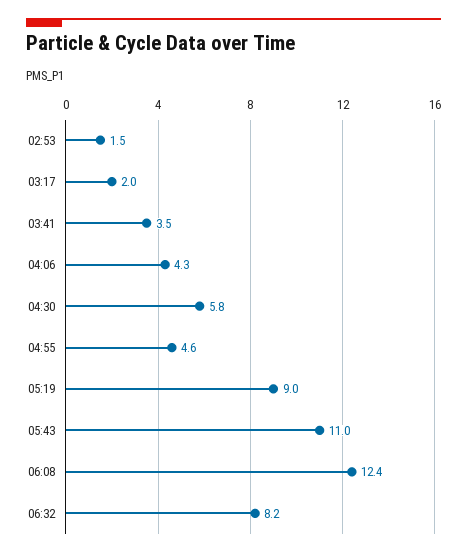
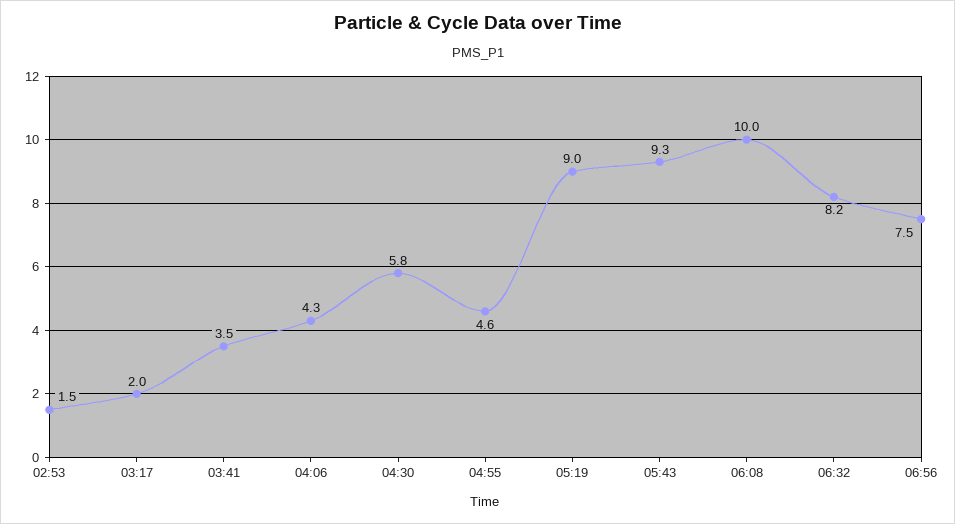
05:43: 11 -> 9.3
06:08: 12.4 -> 10
06:56: none -> 7.5

